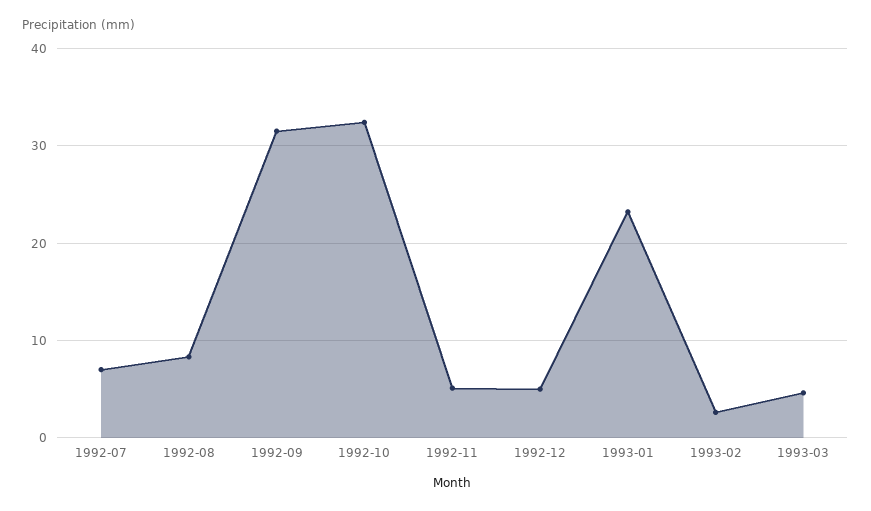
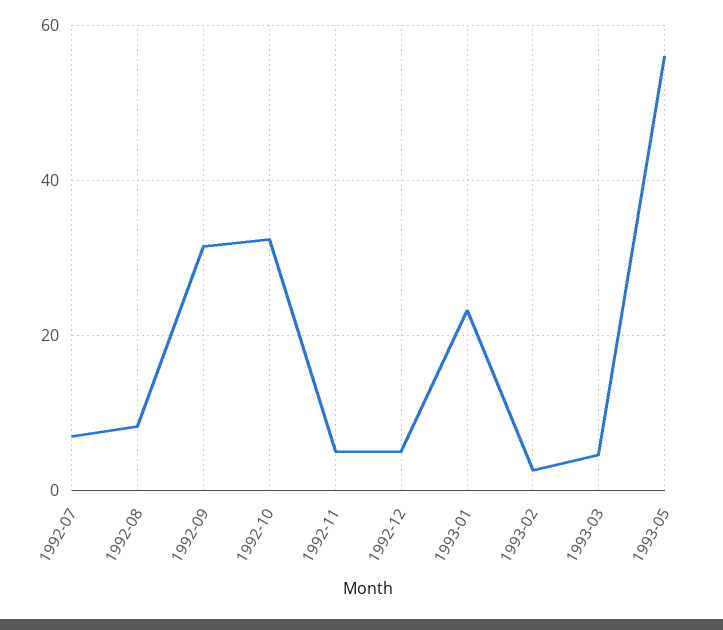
1993-05: none -> 56

